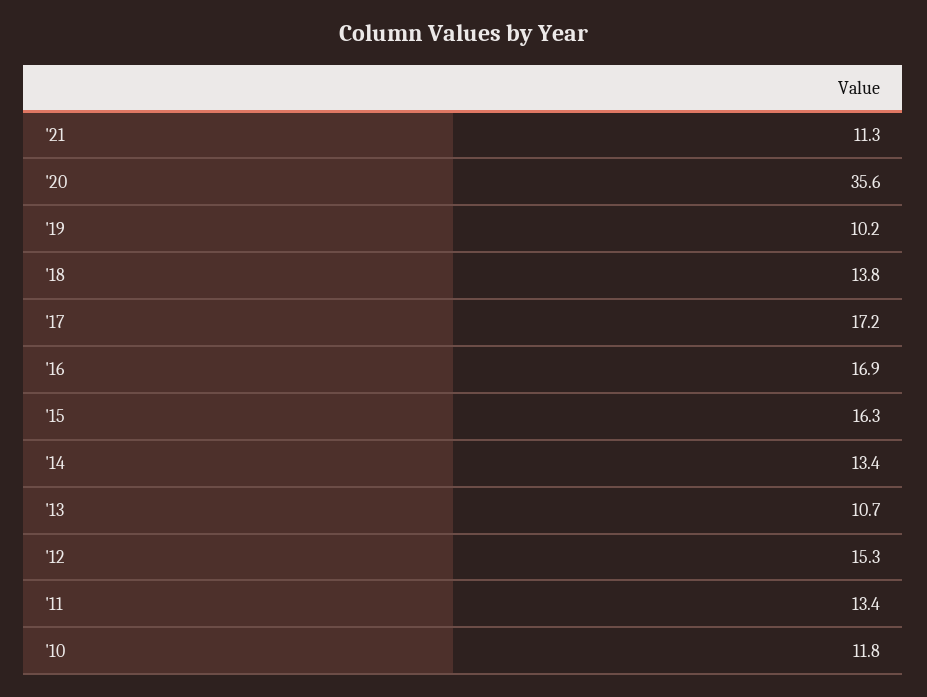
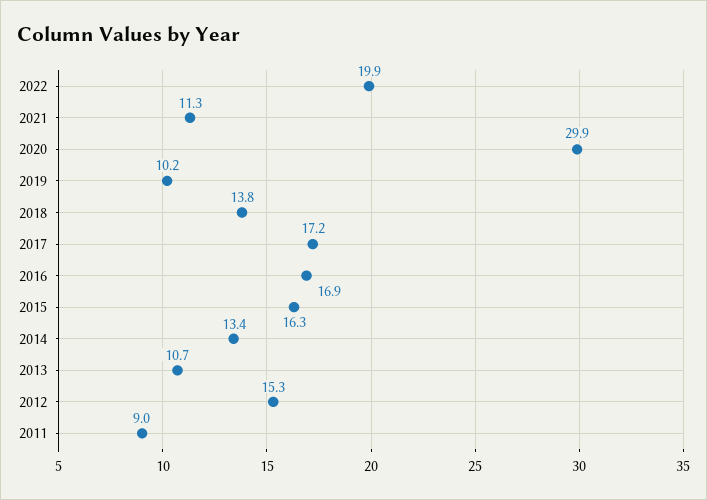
'20: 35.6 -> 29.9
'11: 13.4 -> 9
'10: 11.8 -> none
2022: none -> 19.9

